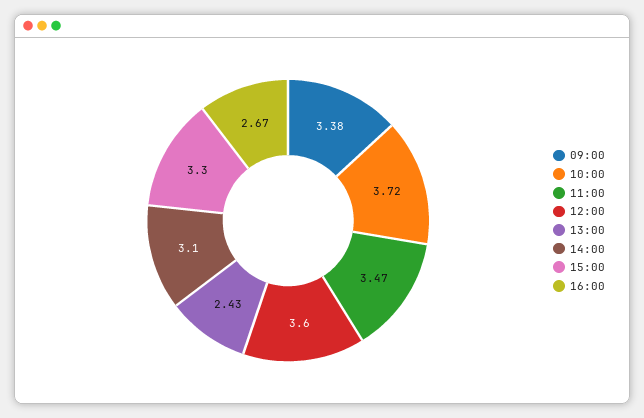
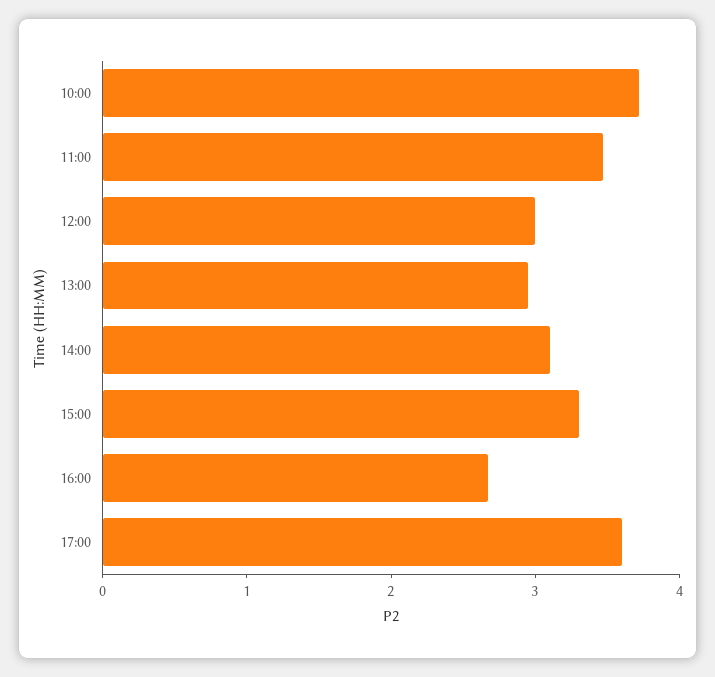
09:00: 3.38 -> none
12:00: 3.6 -> 3
13:00: 2.43 -> 3
17:00: none -> 3.6

